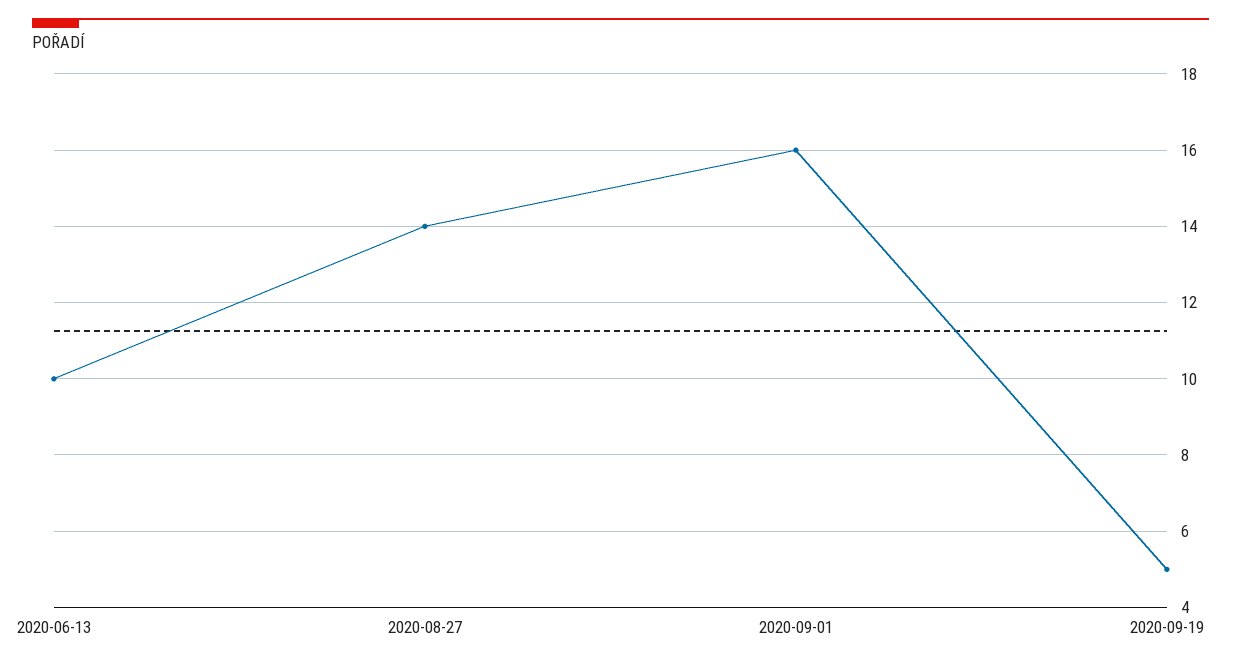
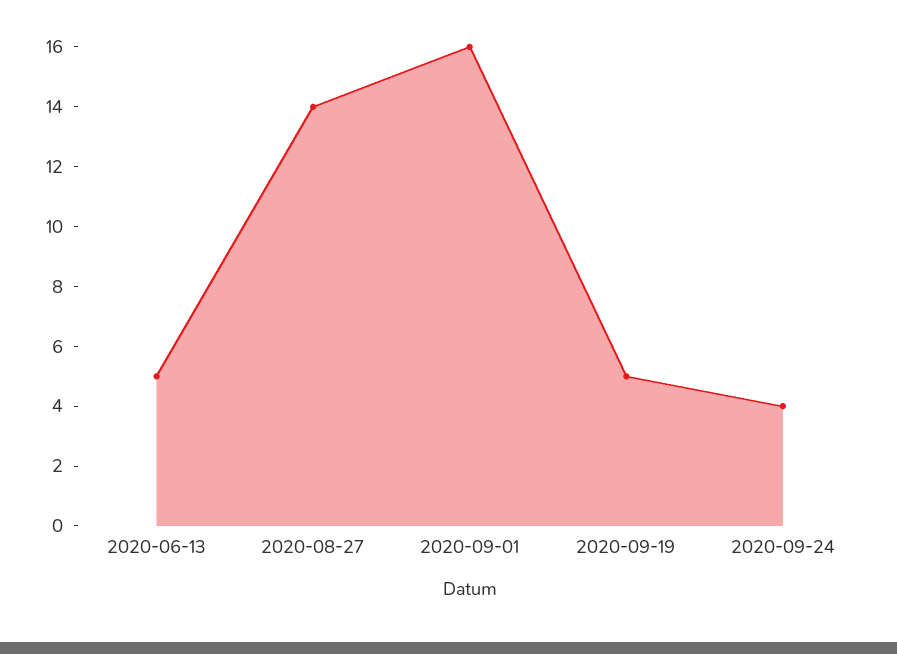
2020-06-13: 10 -> 5
2020-09-24: none -> 4

